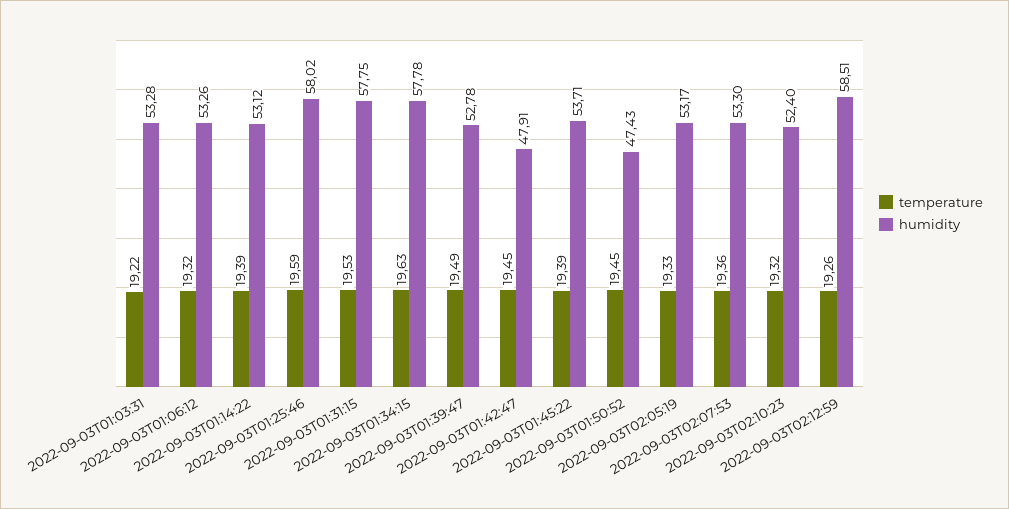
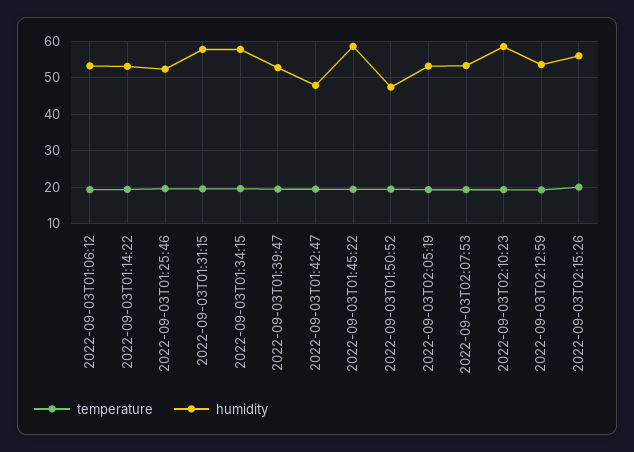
temperature, 2022-09-03T01:03:31: 19.22 -> none
humidity, 2022-09-03T01:03:31: 53.28 -> none
humidity, 2022-09-03T01:25:46: 58.02 -> 52
humidity, 2022-09-03T01:45:22: 53.71 -> 58
humidity, 2022-09-03T02:10:23: 52.4 -> 58
humidity, 2022-09-03T02:12:59: 58.51 -> 54
temperature, 2022-09-03T02:15:26: none -> 20
humidity, 2022-09-03T02:15:26: none -> 56

